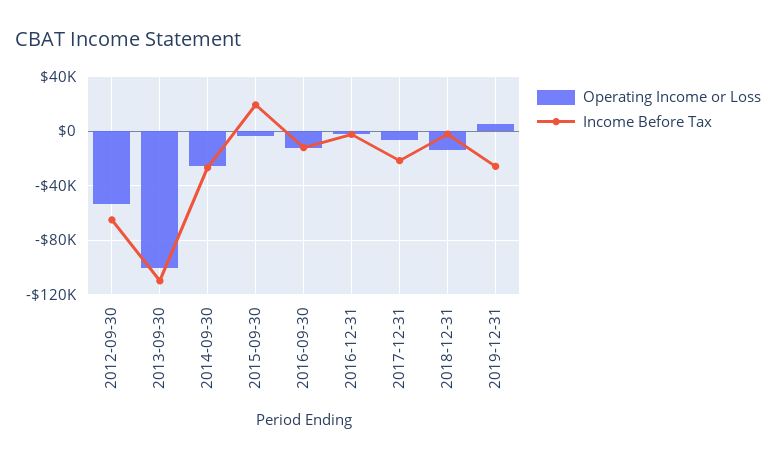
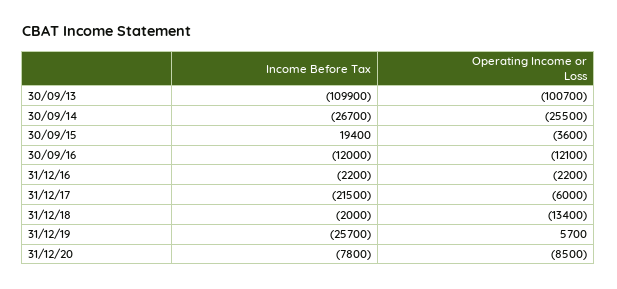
Operating Income or Loss, 2012-09-30: -55000 -> none
Income Before Tax, 2012-09-30: -65000 -> none
Income Before Tax, 31/12/20: none -> -7800
Operating Income or Loss, 31/12/20: none -> -8500

